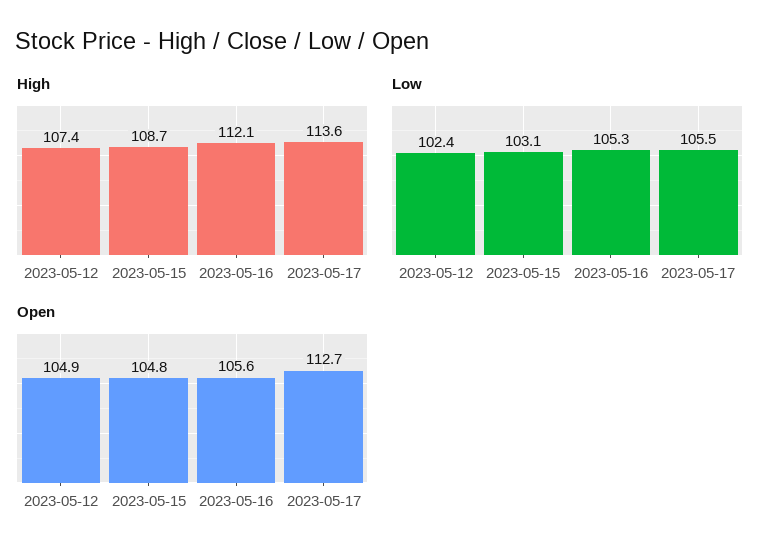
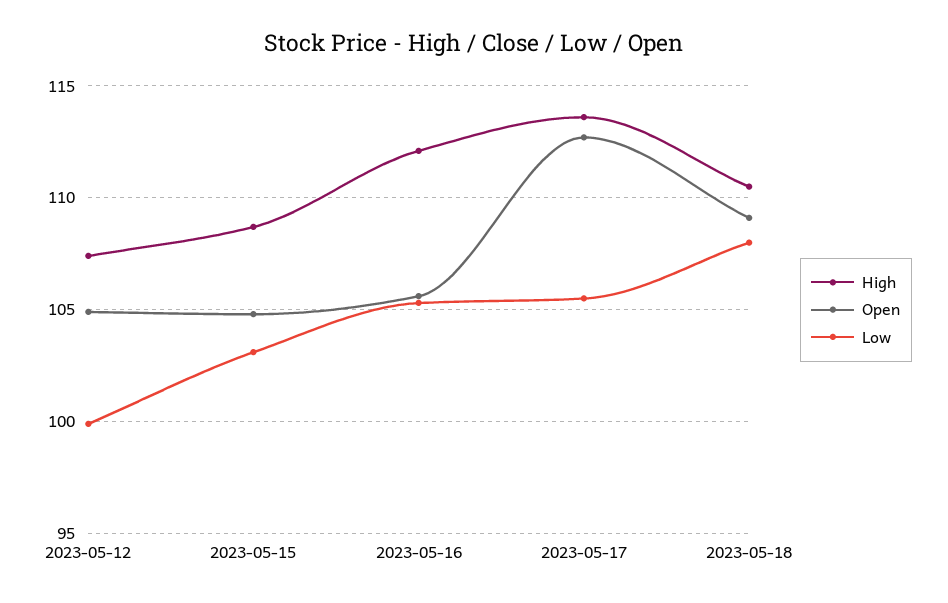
Low, 2023-05-12: 102.4 -> 100
High, 2023-05-18: none -> 110.5
Open, 2023-05-18: none -> 109
Low, 2023-05-18: none -> 108

